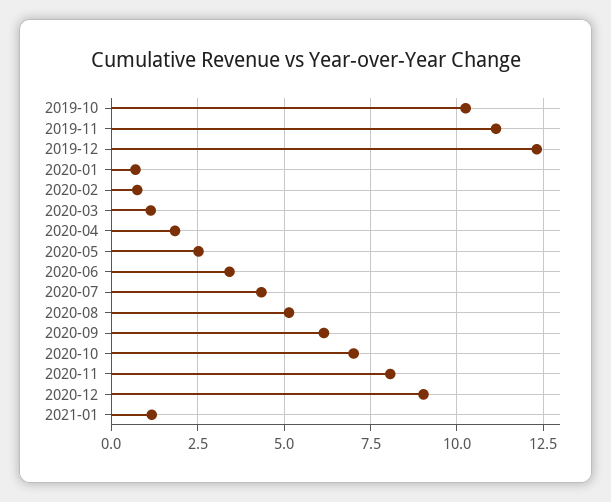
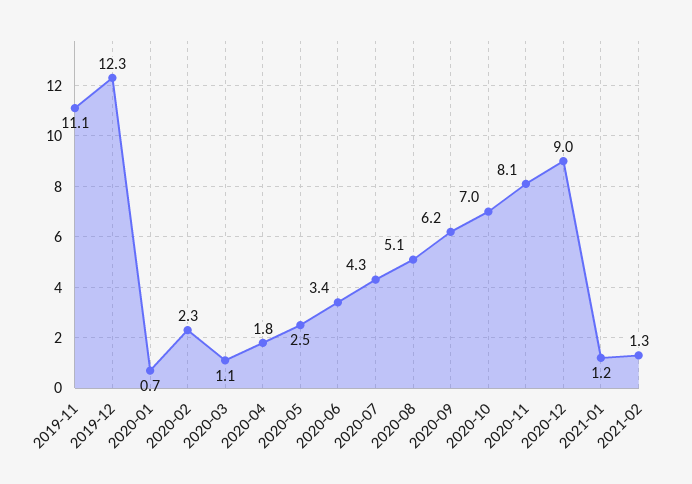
2019-10: 10.25 -> none
2020-02: 0.75 -> 2.3
2021-02: none -> 1.3

